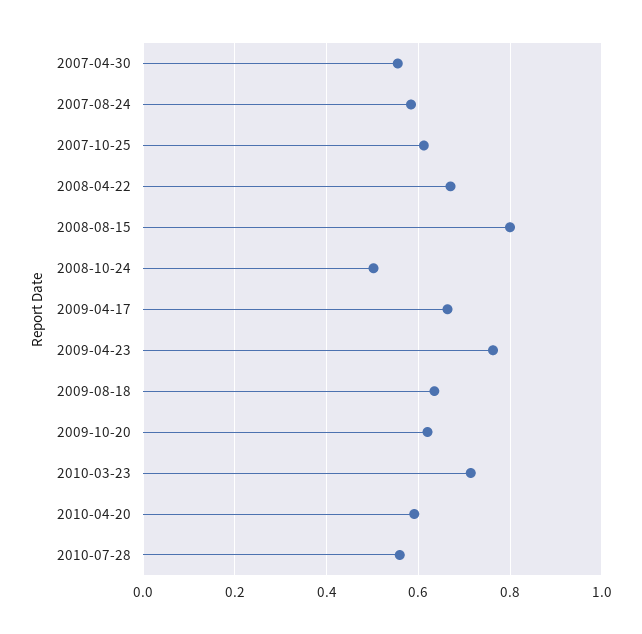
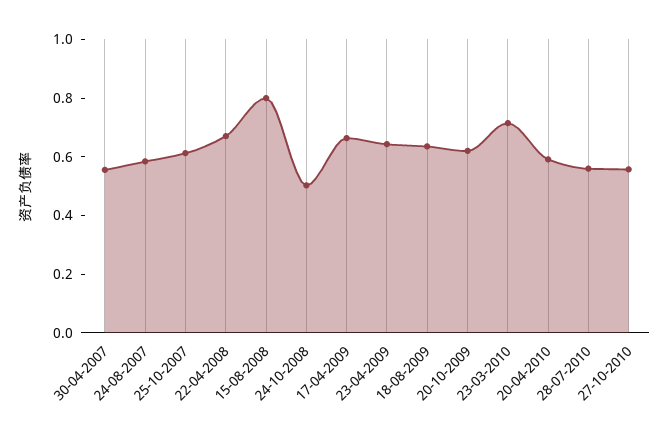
2009-04-23: 0.76 -> 0.65
27-10-2010: none -> 0.55

